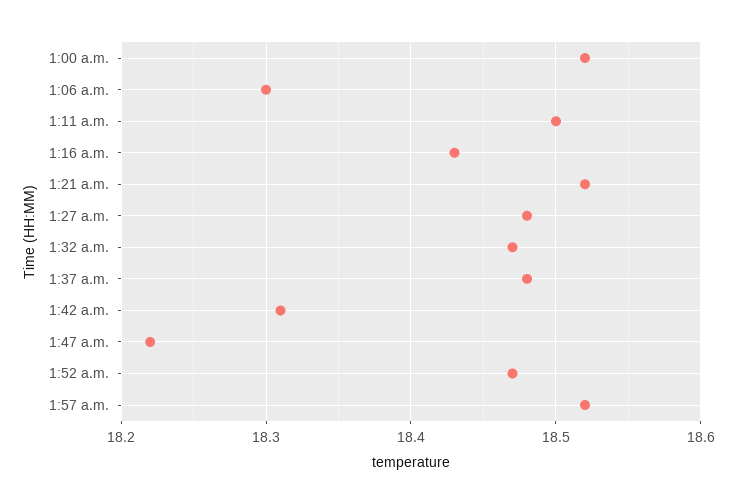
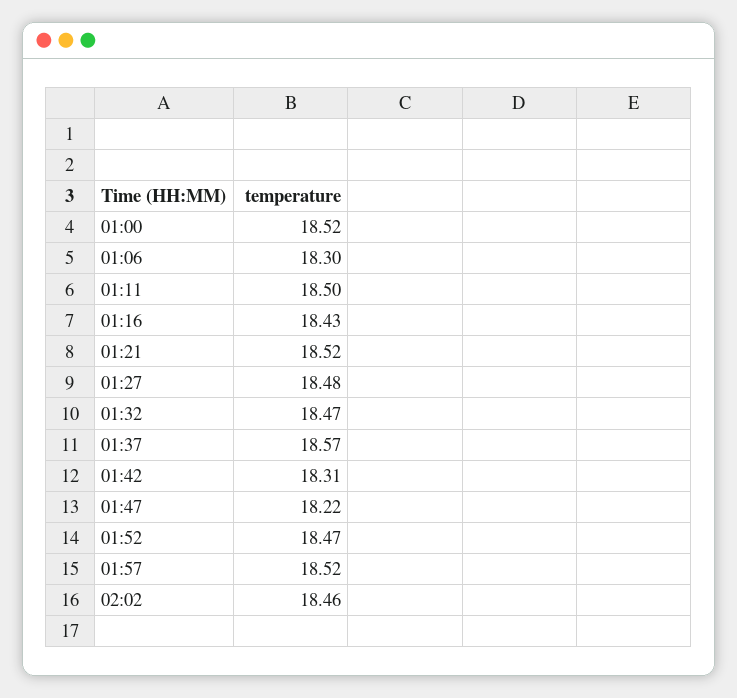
1:37 a.m.: 18.48 -> 18.57
02:02: none -> 18.46

